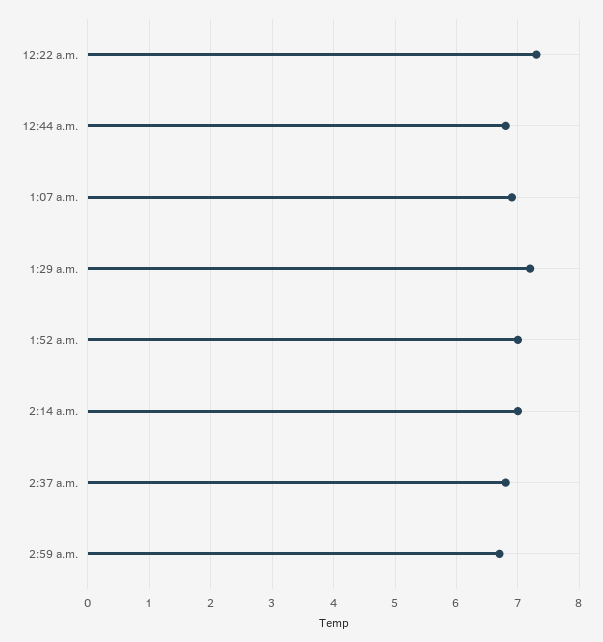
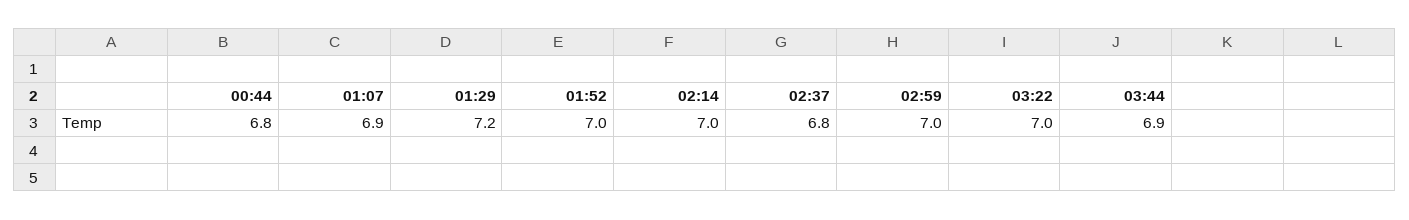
12:22 a.m.: 7.3 -> none
2:59 a.m.: 6.7 -> 7
03:22: none -> 7
03:44: none -> 6.9

